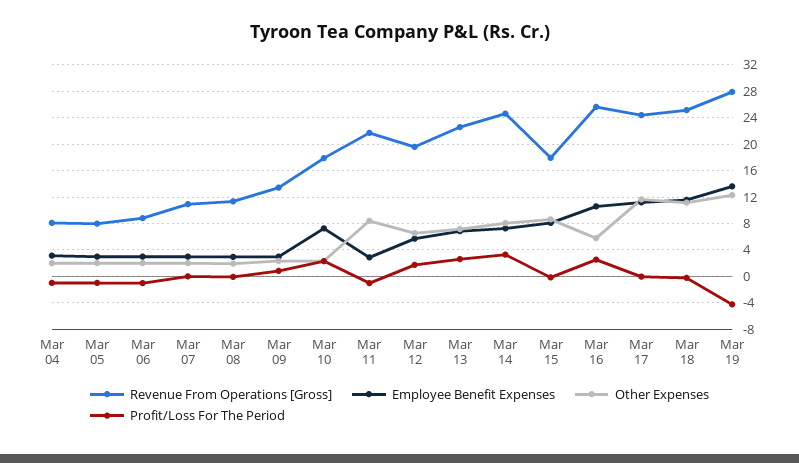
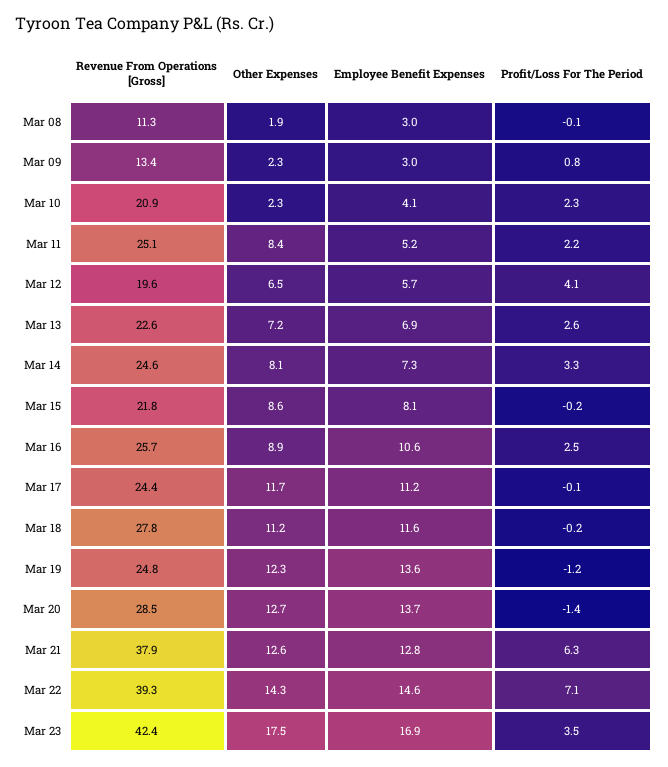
Revenue From Operations [Gross], Mar 04: 8 -> none
Employee Benefit Expenses, Mar 04: 3 -> none
Other Expenses, Mar 04: 2 -> none
Profit/Loss For The Period, Mar 04: -1 -> none
Revenue From Operations [Gross], Mar 05: 8 -> none
Employee Benefit Expenses, Mar 05: 3 -> none
Other Expenses, Mar 05: 2 -> none
Profit/Loss For The Period, Mar 05: -1 -> none
Revenue From Operations [Gross], Mar 06: 9 -> none
Employee Benefit Expenses, Mar 06: 3 -> none
Other Expenses, Mar 06: 2 -> none
Profit/Loss For The Period, Mar 06: -1 -> none
Revenue From Operations [Gross], Mar 07: 11 -> none
Employee Benefit Expenses, Mar 07: 3 -> none
Other Expenses, Mar 07: 2 -> none
Profit/Loss For The Period, Mar 07: 0 -> none
Revenue From Operations [Gross], Mar 10: 18 -> 20.9
Employee Benefit Expenses, Mar 10: 7 -> 4.1
Revenue From Operations [Gross], Mar 11: 22 -> 25.1
Employee Benefit Expenses, Mar 11: 3 -> 5.2
Profit/Loss For The Period, Mar 11: -1 -> 2.2
Profit/Loss For The Period, Mar 12: 2 -> 4.1
Revenue From Operations [Gross], Mar 15: 18 -> 21.8
Other Expenses, Mar 16: 6 -> 8.9
Revenue From Operations [Gross], Mar 18: 25 -> 27.8
Revenue From Operations [Gross], Mar 19: 28 -> 24.8
Profit/Loss For The Period, Mar 19: -4 -> -1.2
Revenue From Operations [Gross], Mar 20: none -> 28.5
Other Expenses, Mar 20: none -> 12.7
Employee Benefit Expenses, Mar 20: none -> 13.7
Profit/Loss For The Period, Mar 20: none -> -1.4
Revenue From Operations [Gross], Mar 21: none -> 37.9
Other Expenses, Mar 21: none -> 12.6
Employee Benefit Expenses, Mar 21: none -> 12.8
Profit/Loss For The Period, Mar 21: none -> 6.3
Revenue From Operations [Gross], Mar 22: none -> 39.3
Other Expenses, Mar 22: none -> 14.3
Employee Benefit Expenses, Mar 22: none -> 14.6
Profit/Loss For The Period, Mar 22: none -> 7.1
Revenue From Operations [Gross], Mar 23: none -> 42.4
Other Expenses, Mar 23: none -> 17.5
Employee Benefit Expenses, Mar 23: none -> 16.9
Profit/Loss For The Period, Mar 23: none -> 3.5

